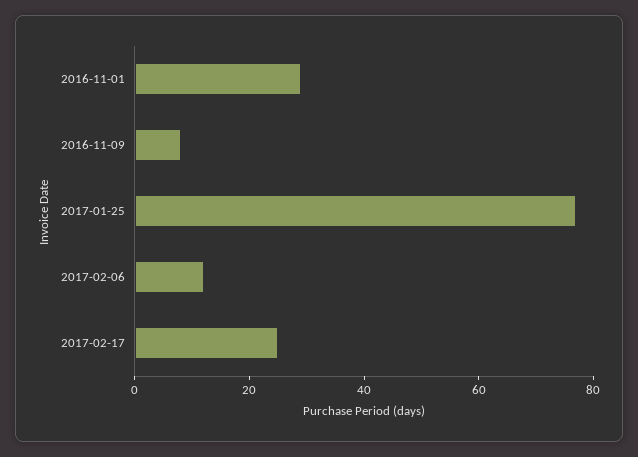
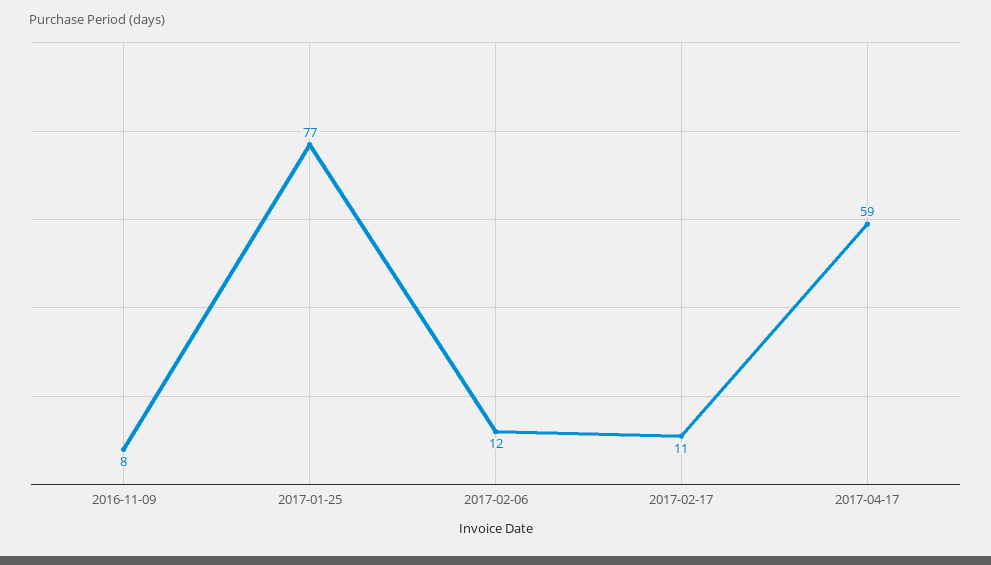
2016-11-01: 30 -> none
2017-02-17: 25 -> 11
2017-04-17: none -> 59

